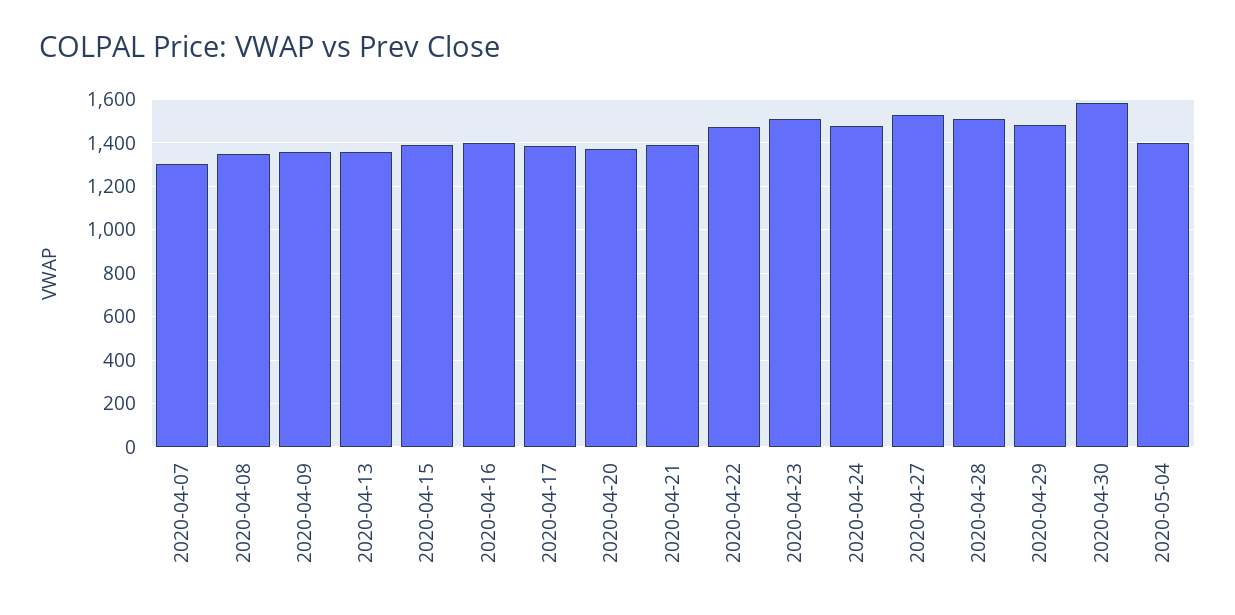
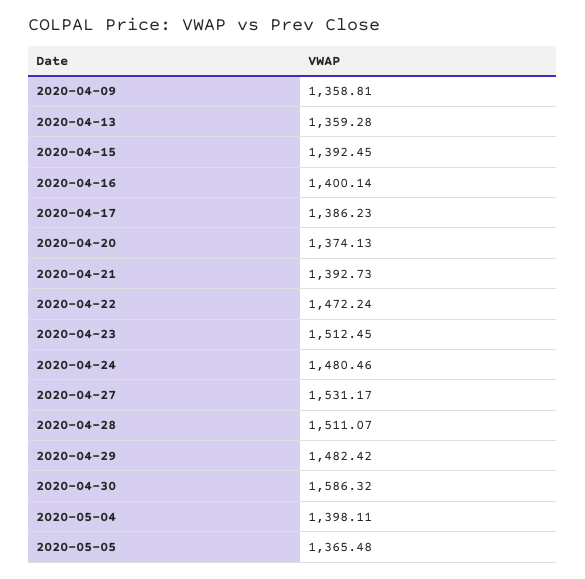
2020-04-07: 1300 -> none
2020-04-08: 1350 -> none
2020-05-05: none -> 1365.48

